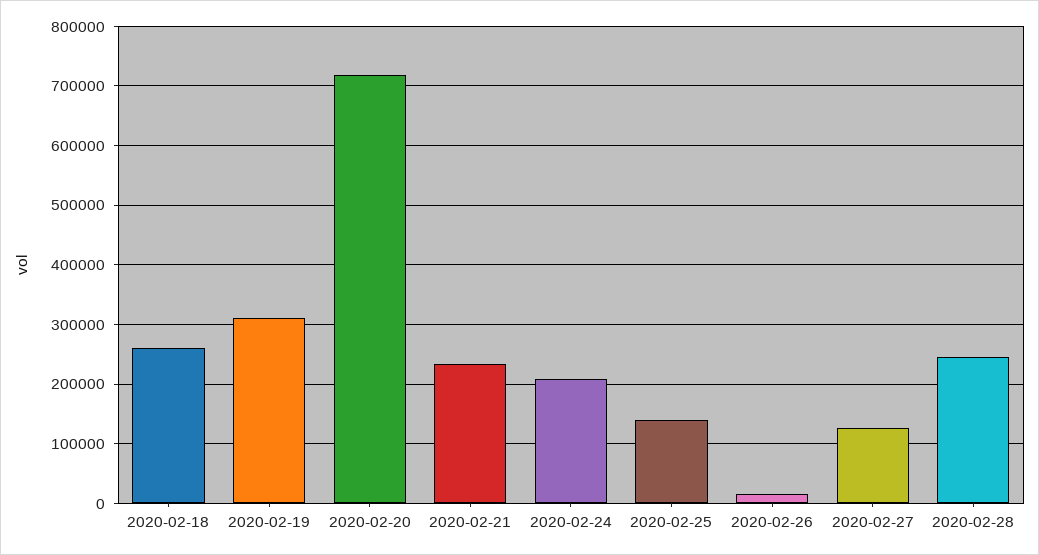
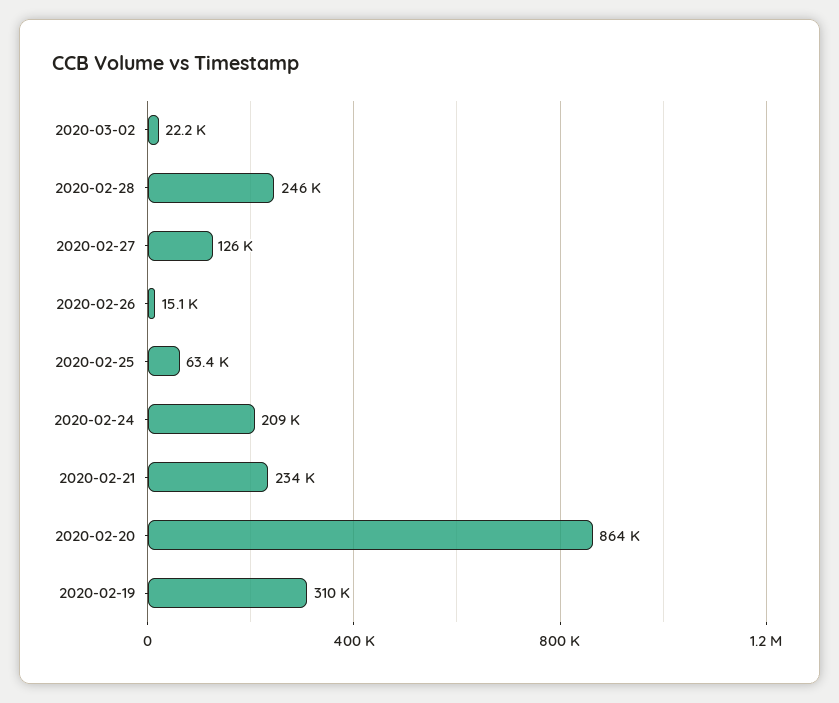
2020-02-18: 260000 -> none
2020-02-20: 720000 -> 864000
2020-02-25: 140000 -> 63400
2020-03-02: none -> 22200

